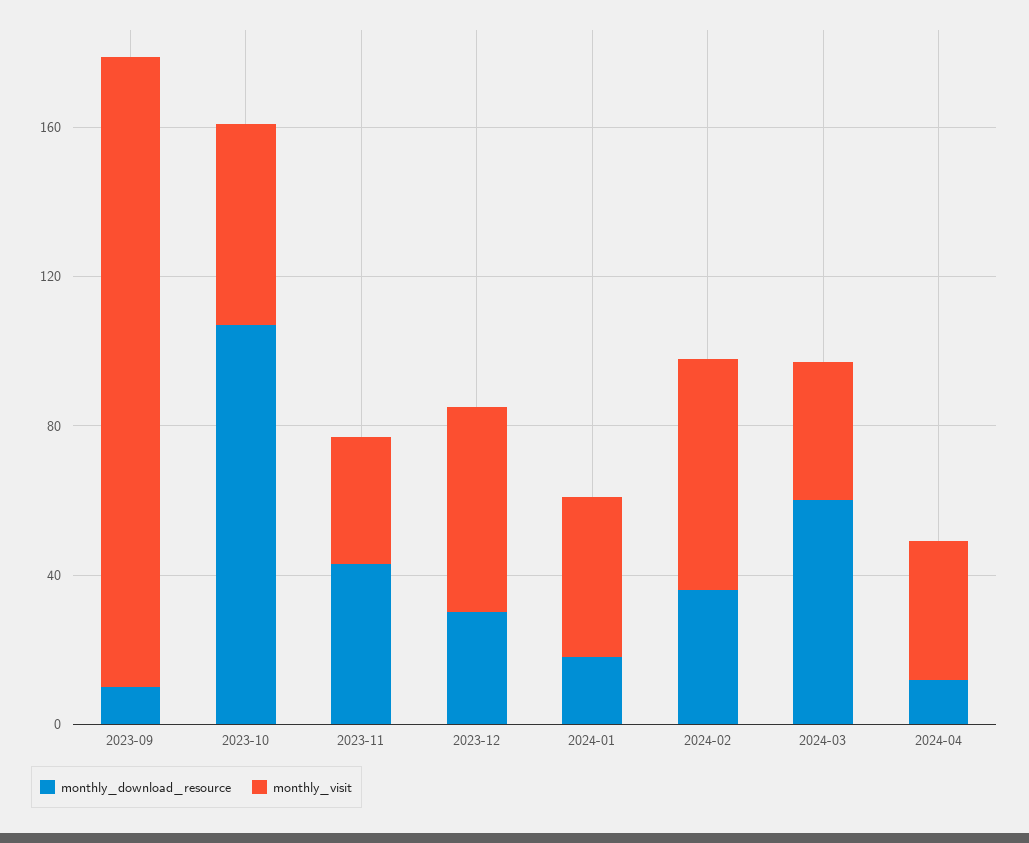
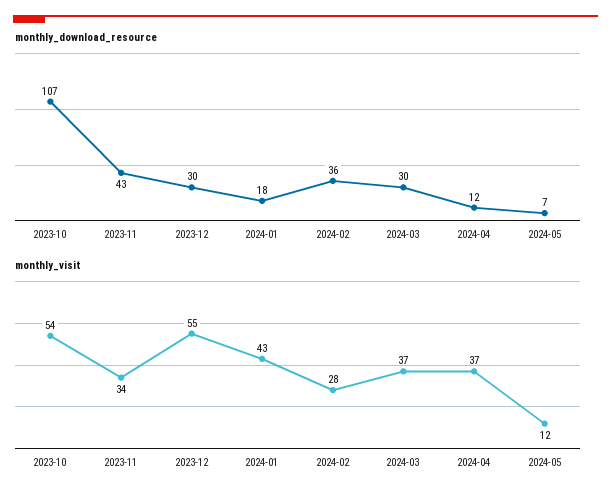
monthly_download_resource, 2023-09: 10 -> none
monthly_visit, 2023-09: 170 -> none
monthly_visit, 2024-02: 60 -> 28
monthly_download_resource, 2024-03: 60 -> 30
monthly_download_resource, 2024-05: none -> 7
monthly_visit, 2024-05: none -> 12

